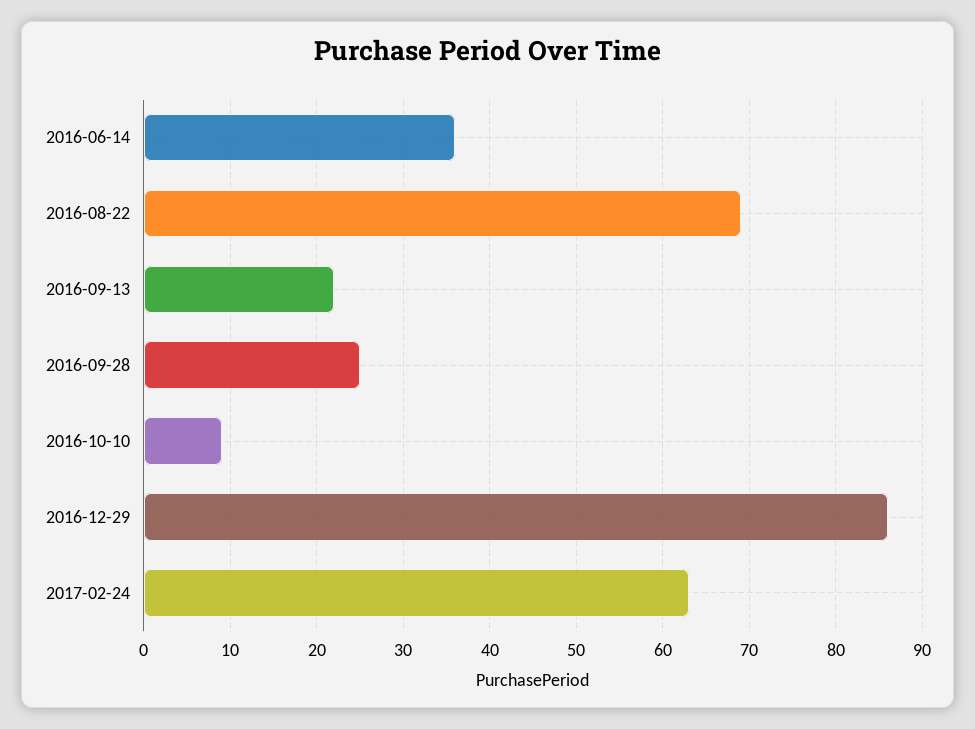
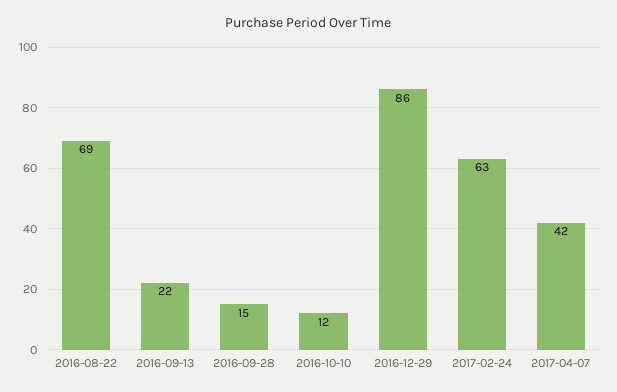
2016-06-14: 36 -> none
2016-09-28: 25 -> 15
2016-10-10: 9 -> 12
2017-04-07: none -> 42

